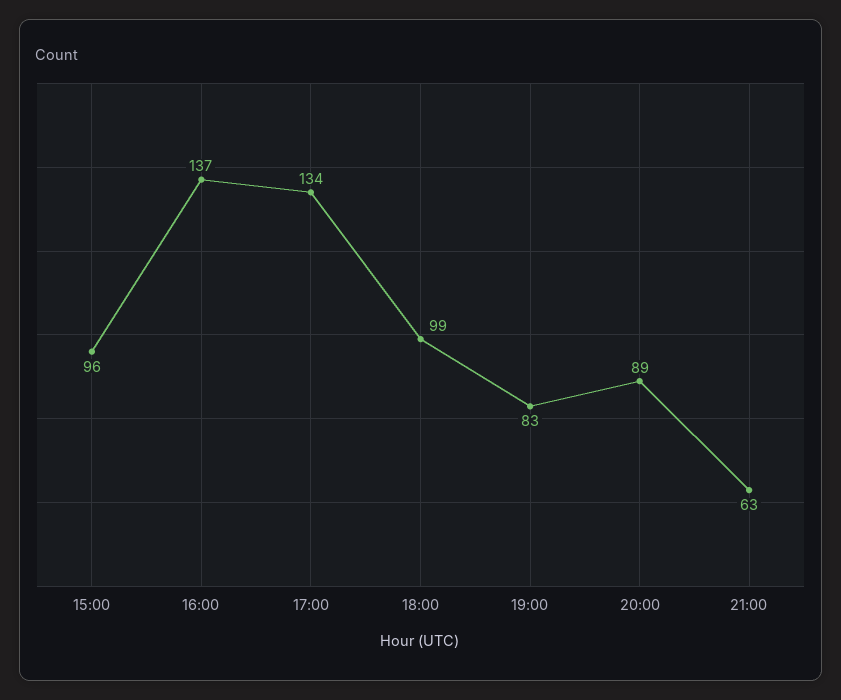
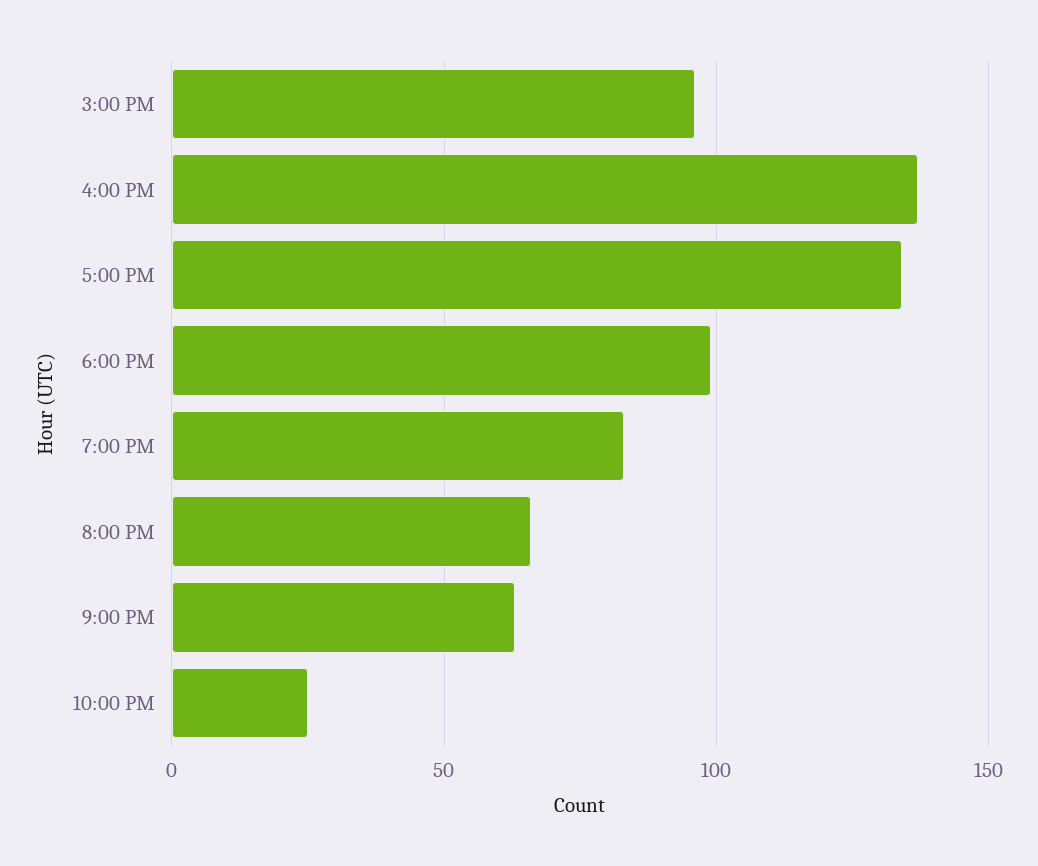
20:00: 89 -> 65
10:00 PM: none -> 25

